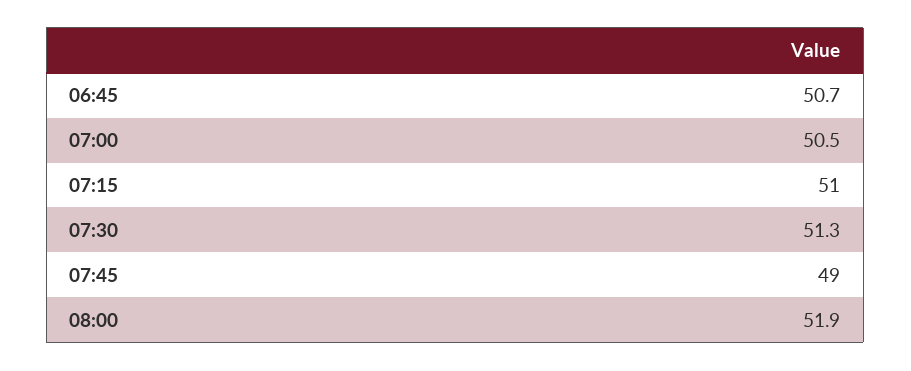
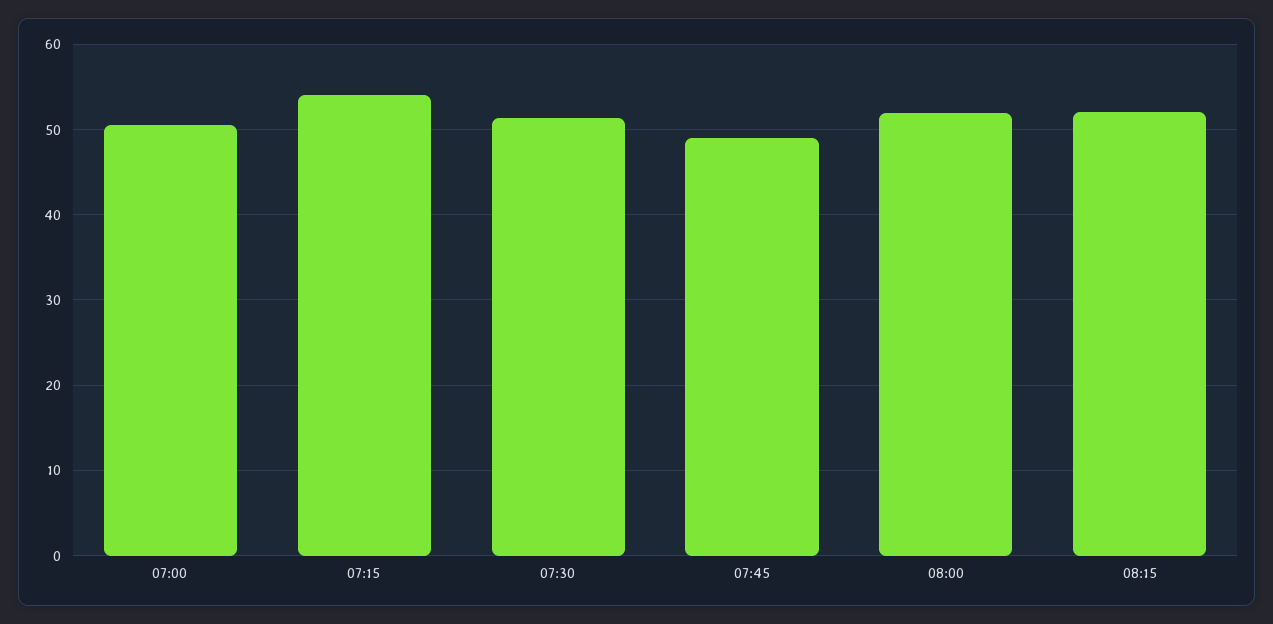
06:45: 50.7 -> none
07:15: 51 -> 54
08:15: none -> 52

